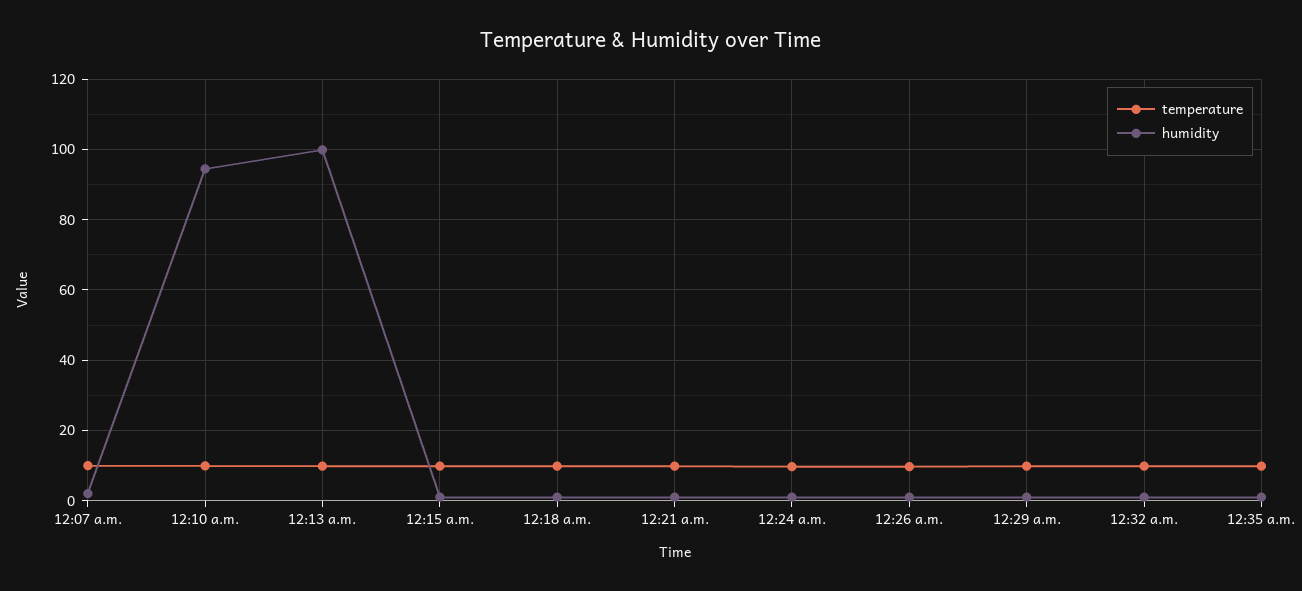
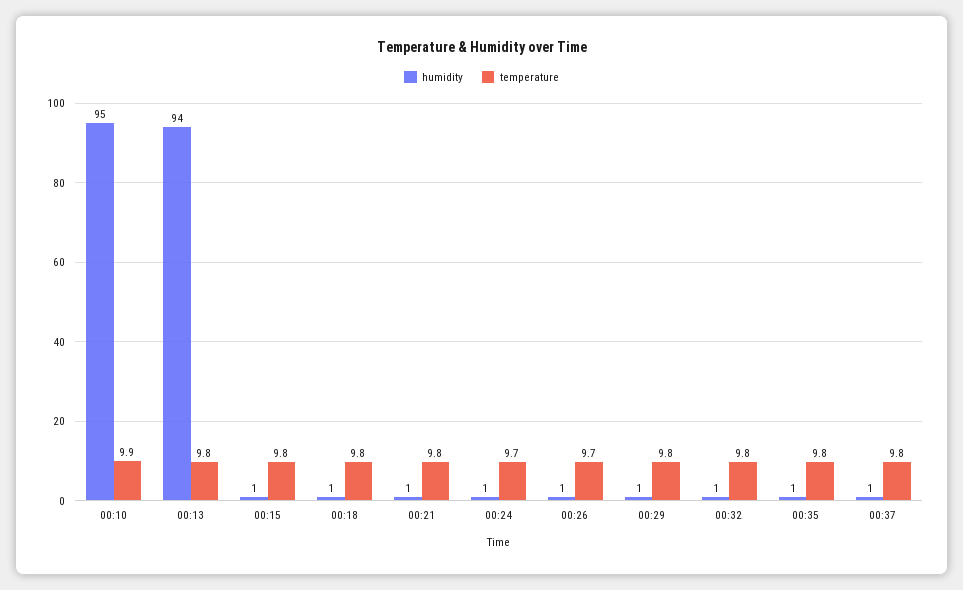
temperature, 12:07 a.m.: 10 -> none
humidity, 12:07 a.m.: 2 -> none
humidity, 12:13 a.m.: 100 -> 94
humidity, 00:37: none -> 1
temperature, 00:37: none -> 9.8

